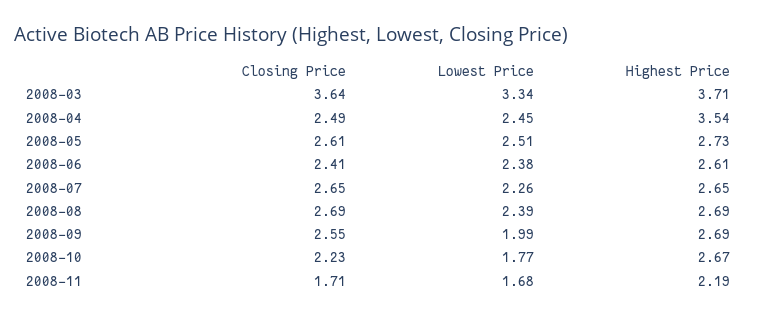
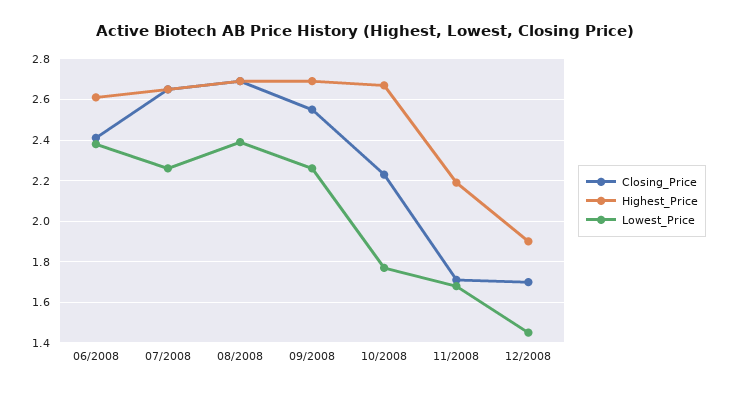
Closing Price, 2008-03: 3.64 -> none
Lowest Price, 2008-03: 3.34 -> none
Highest Price, 2008-03: 3.71 -> none
Closing Price, 2008-04: 2.49 -> none
Lowest Price, 2008-04: 2.45 -> none
Highest Price, 2008-04: 3.54 -> none
Closing Price, 2008-05: 2.61 -> none
Lowest Price, 2008-05: 2.51 -> none
Highest Price, 2008-05: 2.73 -> none
Lowest Price, 2008-09: 1.99 -> 2.25
Closing Price, 12/2008: none -> 1.7
Highest Price, 12/2008: none -> 1.9
Lowest Price, 12/2008: none -> 1.45

